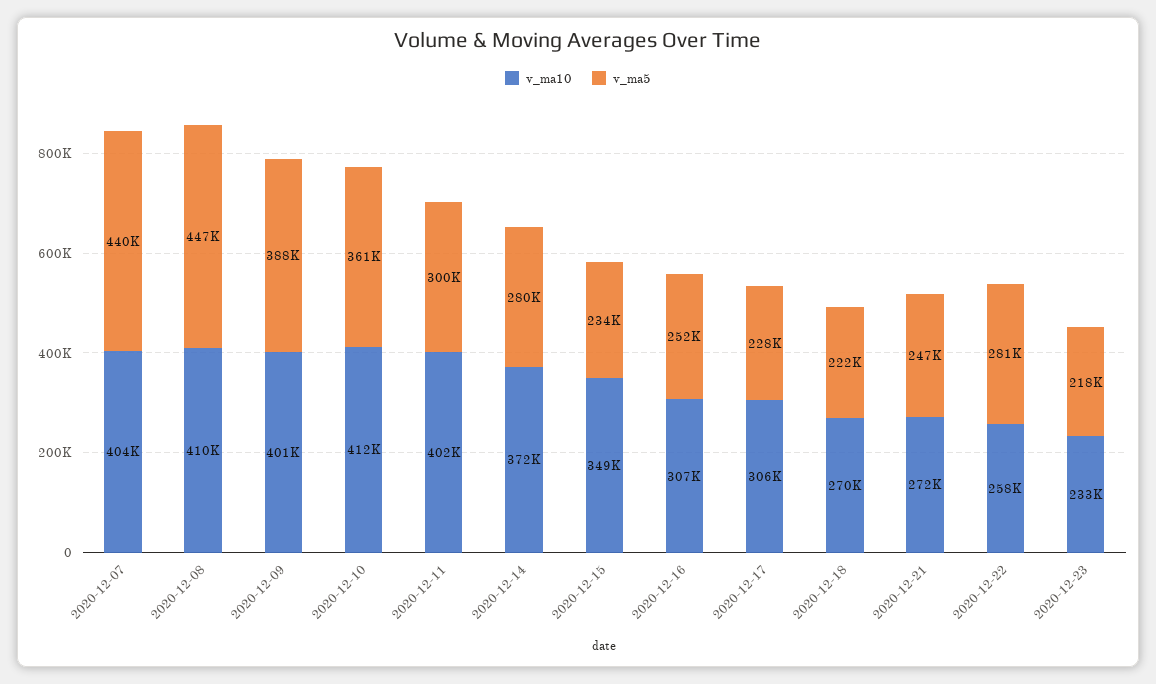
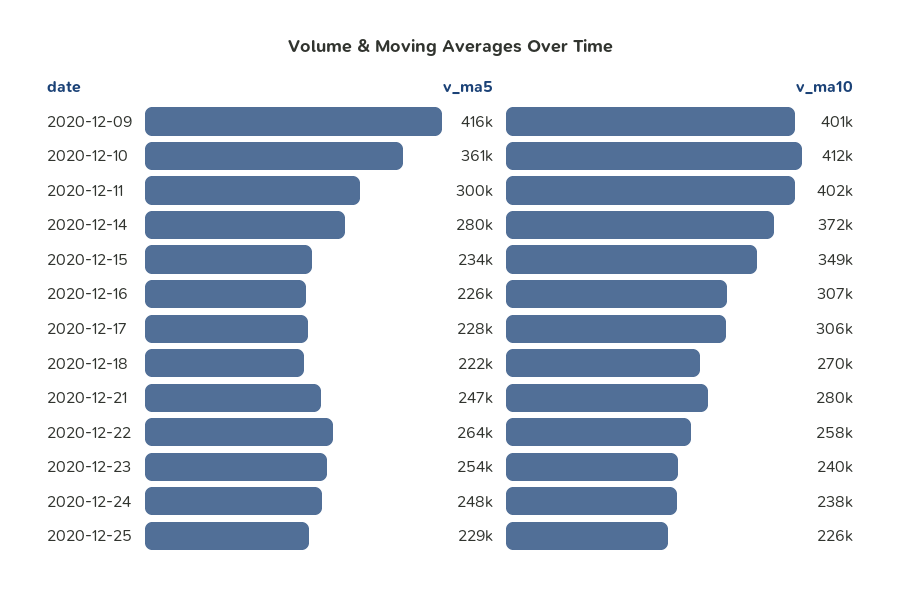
v_ma10, 2020-12-07: 404000 -> none
v_ma5, 2020-12-07: 440000 -> none
v_ma10, 2020-12-08: 410000 -> none
v_ma5, 2020-12-08: 447000 -> none
v_ma5, 2020-12-09: 388000 -> 416000
v_ma5, 2020-12-16: 252000 -> 226000
v_ma10, 2020-12-21: 272000 -> 280000
v_ma5, 2020-12-22: 281000 -> 264000
v_ma10, 2020-12-23: 233000 -> 240000
v_ma5, 2020-12-23: 218000 -> 254000
v_ma5, 2020-12-24: none -> 248000
v_ma10, 2020-12-24: none -> 238000
v_ma5, 2020-12-25: none -> 229000
v_ma10, 2020-12-25: none -> 226000

